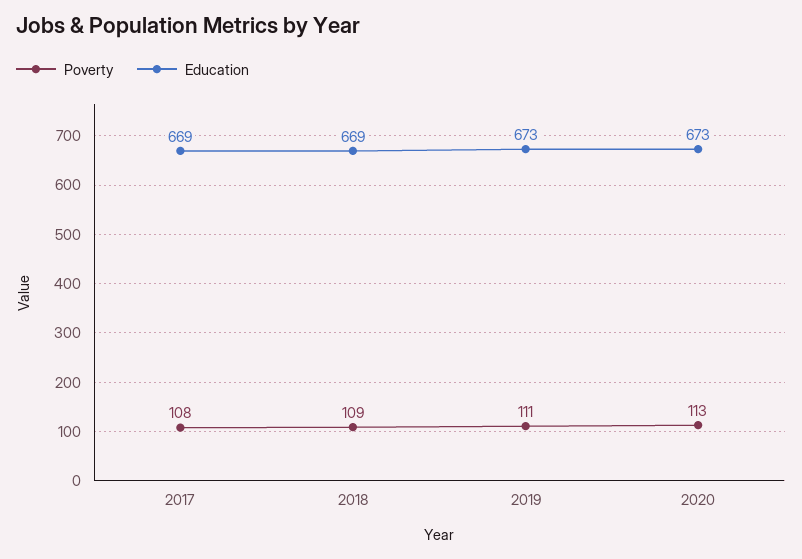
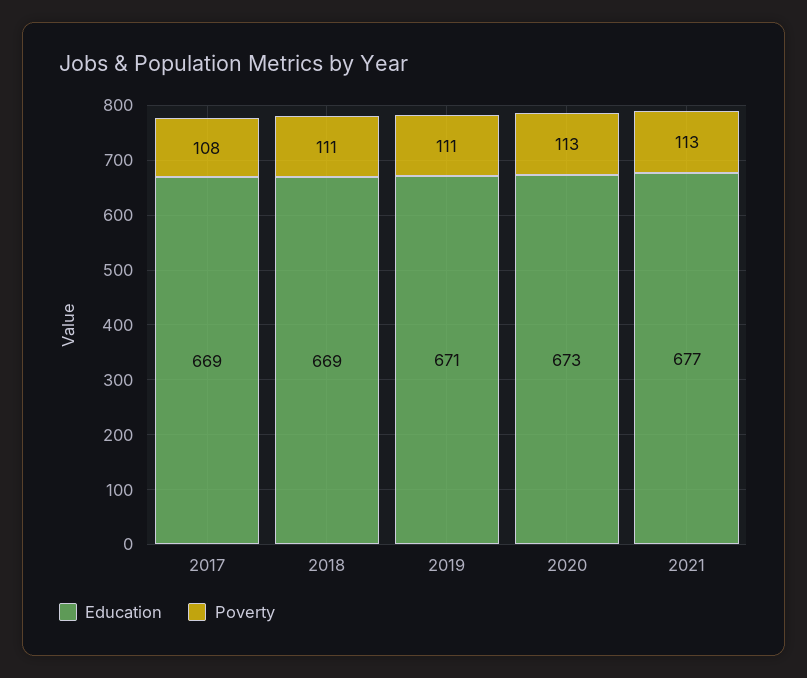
Poverty, 2018: 109 -> 111
Education, 2019: 673 -> 671
Education, 2021: none -> 677
Poverty, 2021: none -> 113

